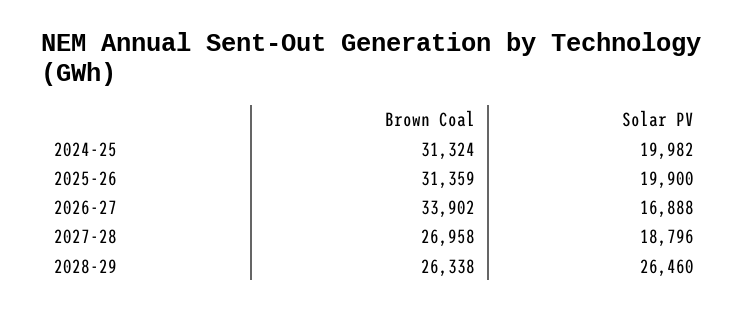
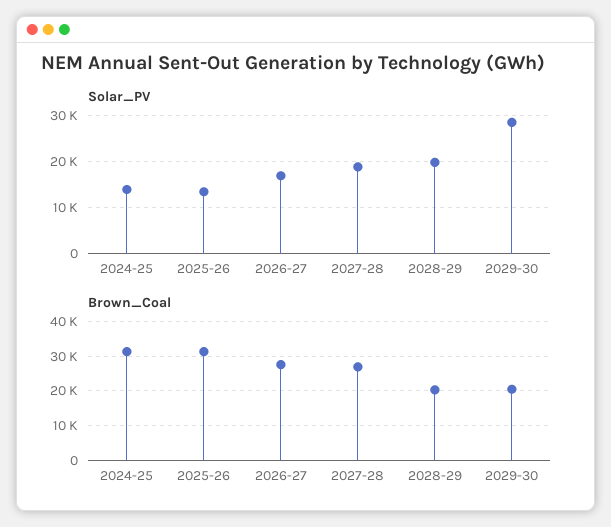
Solar PV, 2024-25: 19982 -> 14000
Solar PV, 2025-26: 19900 -> 14000
Brown Coal, 2026-27: 33902 -> 28000
Brown Coal, 2028-29: 26338 -> 20000
Solar PV, 2028-29: 26460 -> 20000
Solar PV, 2029-30: none -> 28000
Brown Coal, 2029-30: none -> 20000

